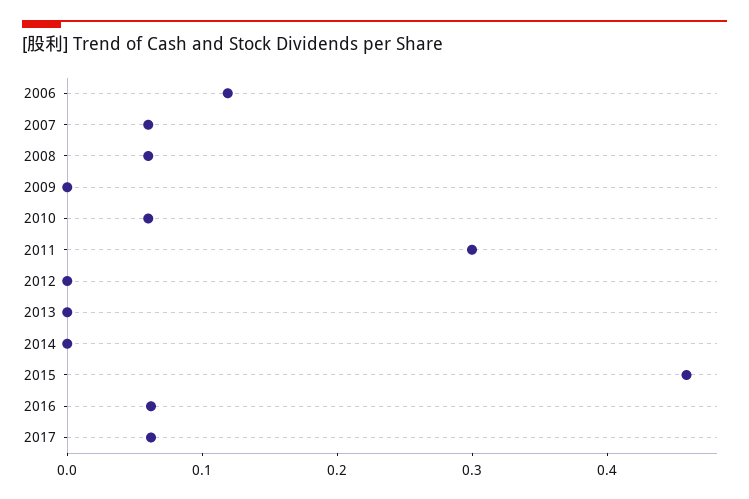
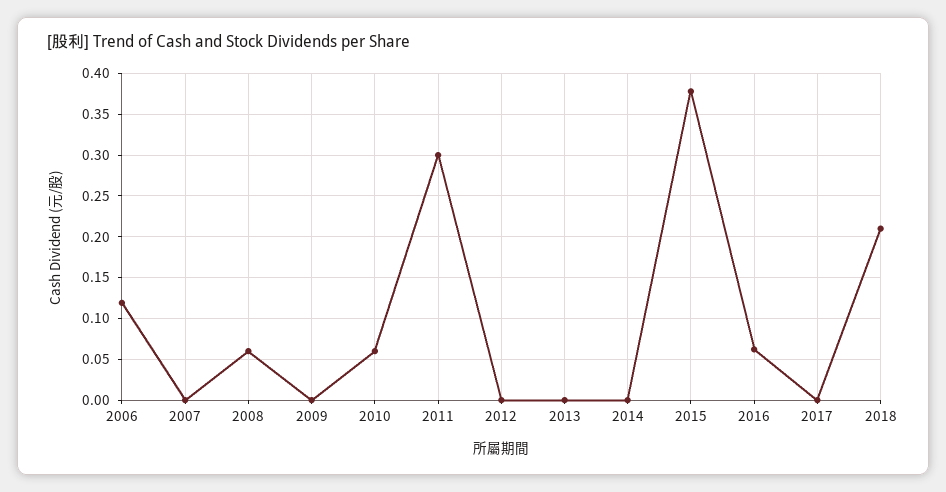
2007: 0.06 -> 0
2015: 0.46 -> 0.38
2017: 0.06 -> 0
2018: none -> 0.21

